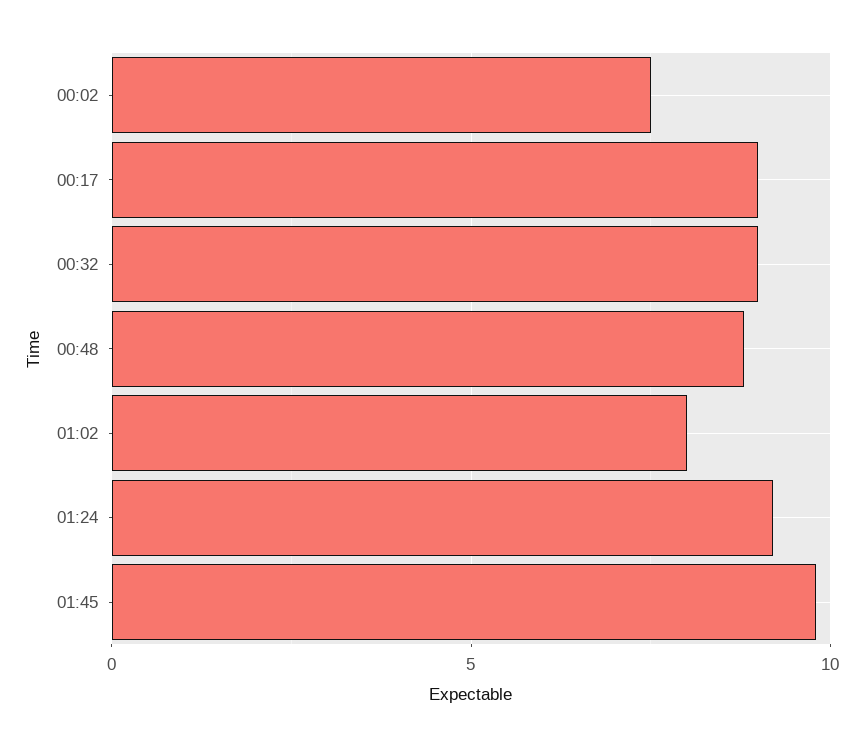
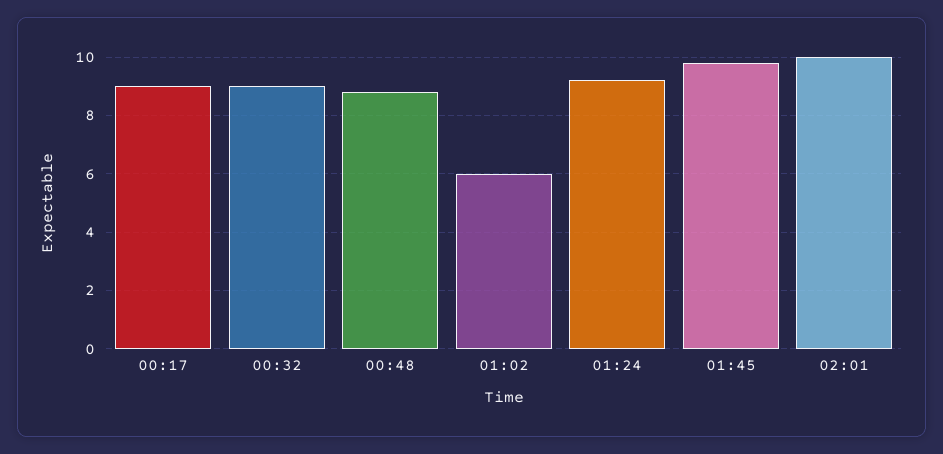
00:02: 7.5 -> none
01:02: 8 -> 6
02:01: none -> 10

